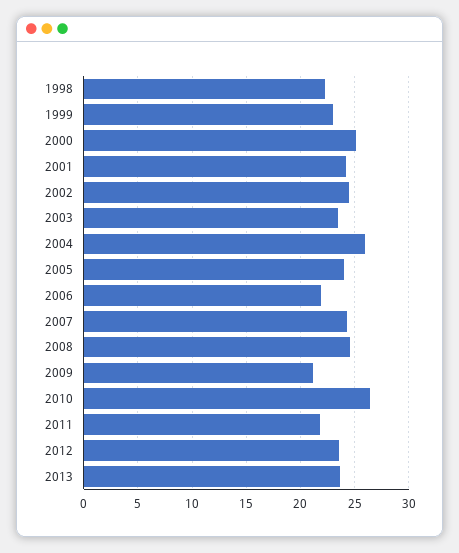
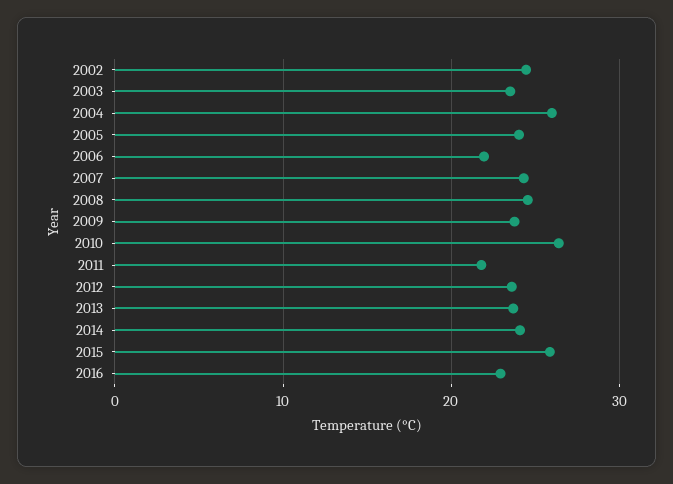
1998: 22 -> none
1999: 23 -> none
2000: 25 -> none
2001: 24 -> none
2009: 21 -> 24
2014: none -> 24
2015: none -> 26
2016: none -> 23

